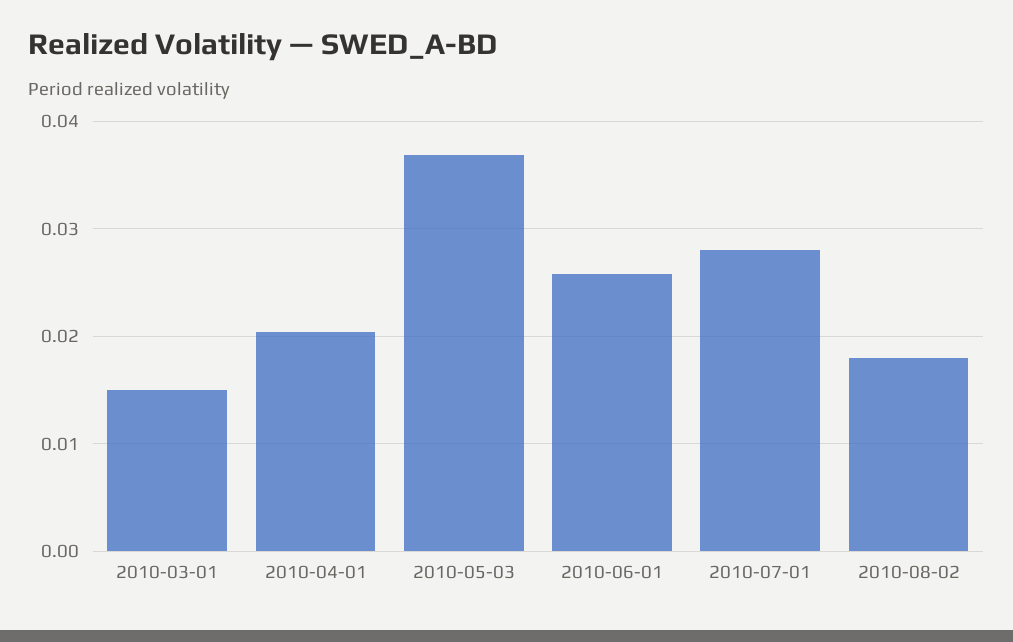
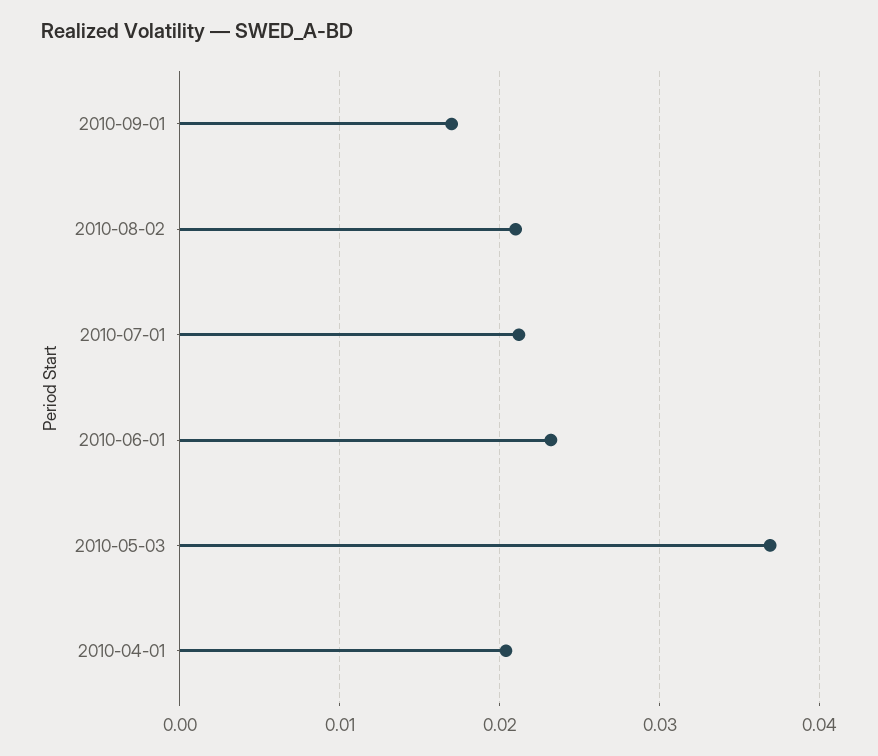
2010-03-01: 0.015 -> none
2010-06-01: 0.026 -> 0.023
2010-07-01: 0.028 -> 0.021
2010-08-02: 0.018 -> 0.021
2010-09-01: none -> 0.017

